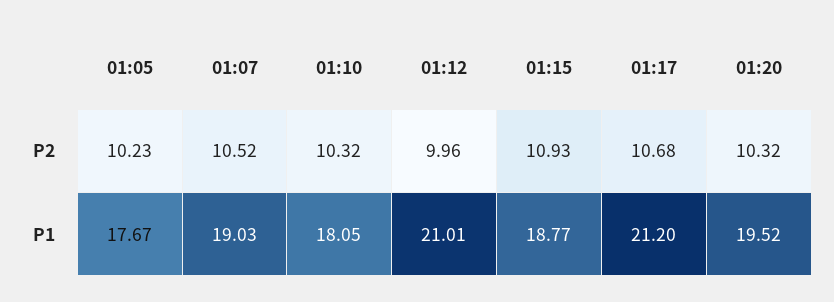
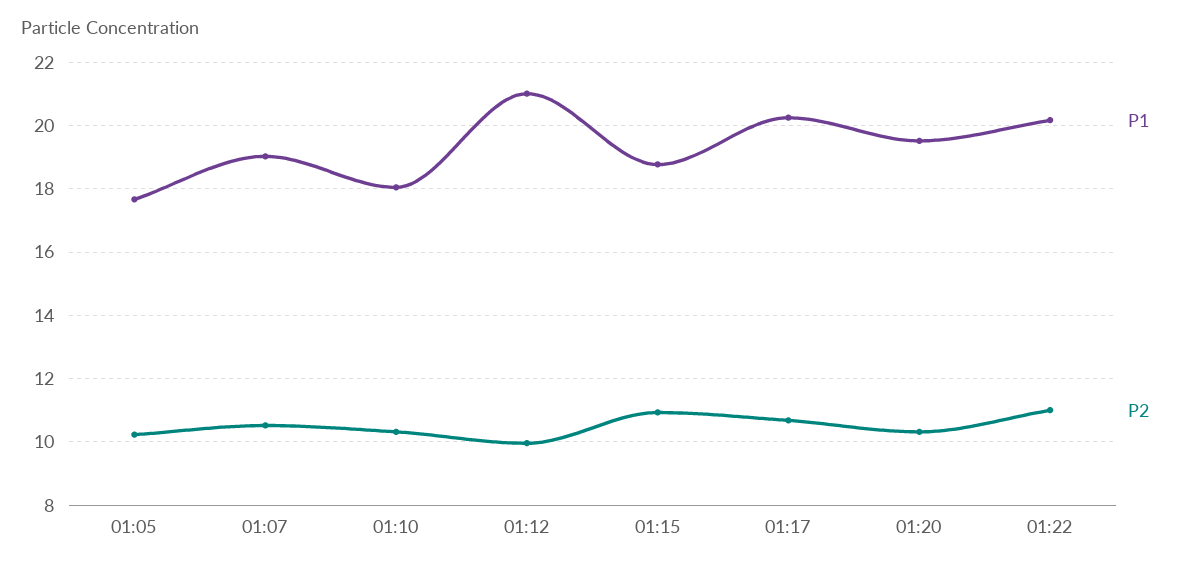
P1, 01:17: 21.2 -> 20.2
P1, 01:22: none -> 20.2
P2, 01:22: none -> 11

